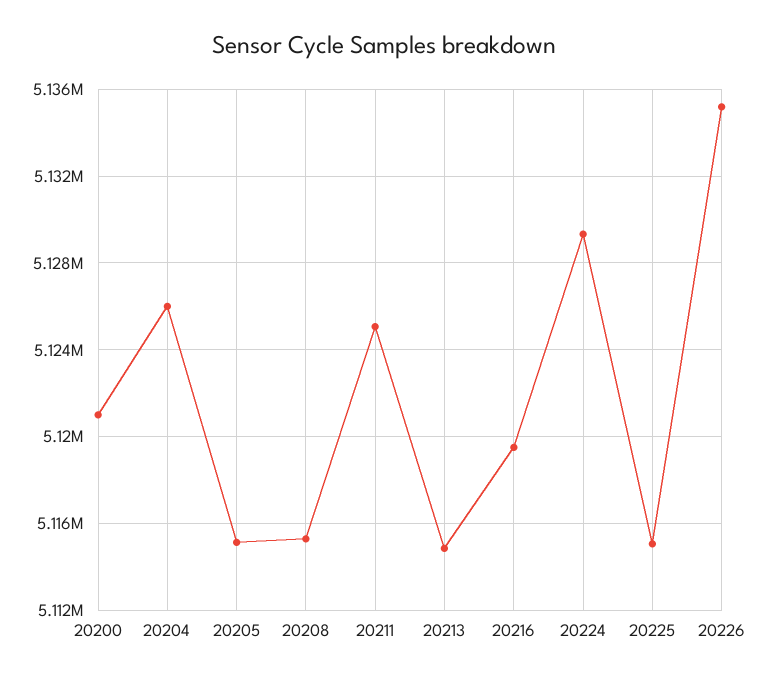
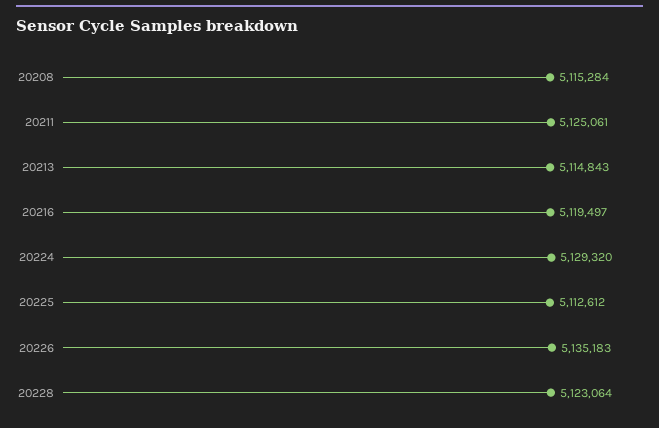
20200: 5121000 -> none
20204: 5126000 -> none
20205: 5115000 -> none
20225: 5115000 -> 5112612
20228: none -> 5123064

